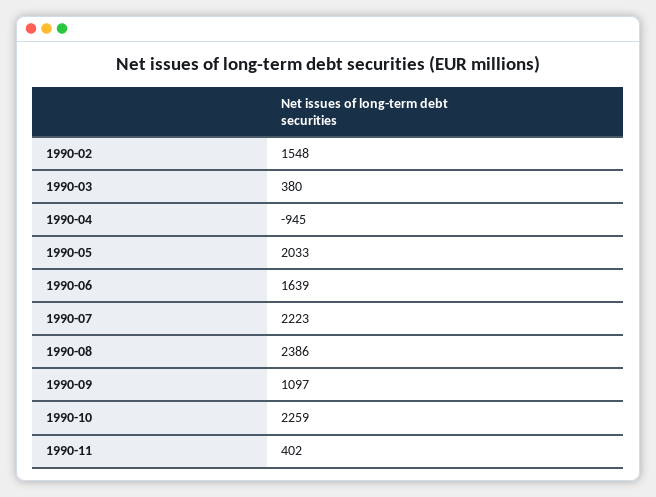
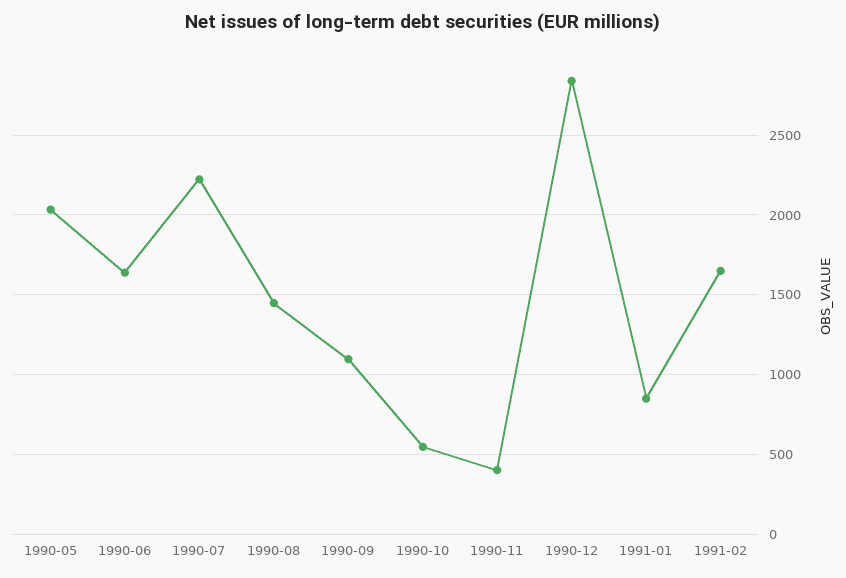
1990-02: 1548 -> none
1990-03: 380 -> none
1990-04: -945 -> none
1990-08: 2386 -> 1450
1990-10: 2259 -> 550
1990-12: none -> 2850
1991-01: none -> 850
1991-02: none -> 1650

